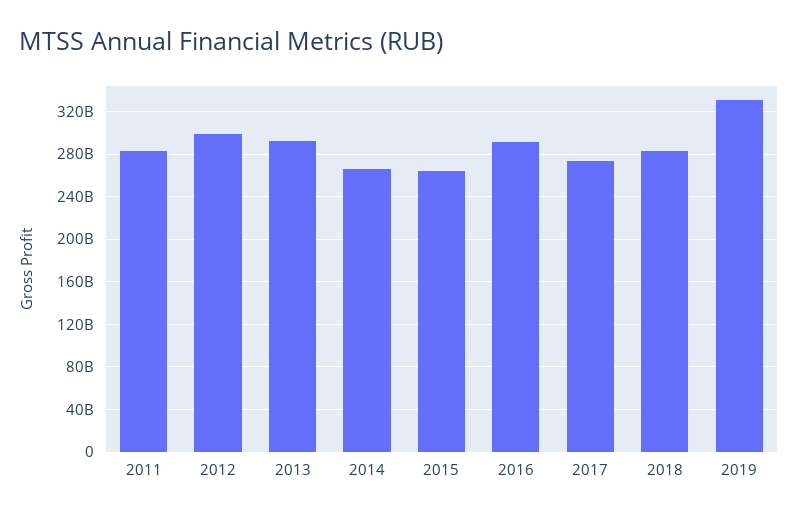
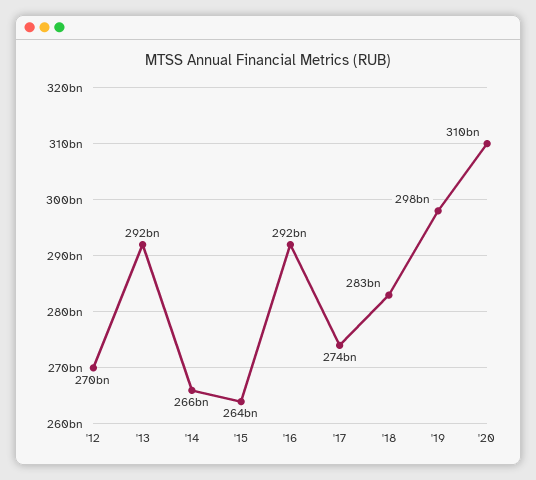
2011: 280000000000 -> none
2012: 300000000000 -> 270000000000
2019: 330000000000 -> 298000000000
'20: none -> 310000000000

